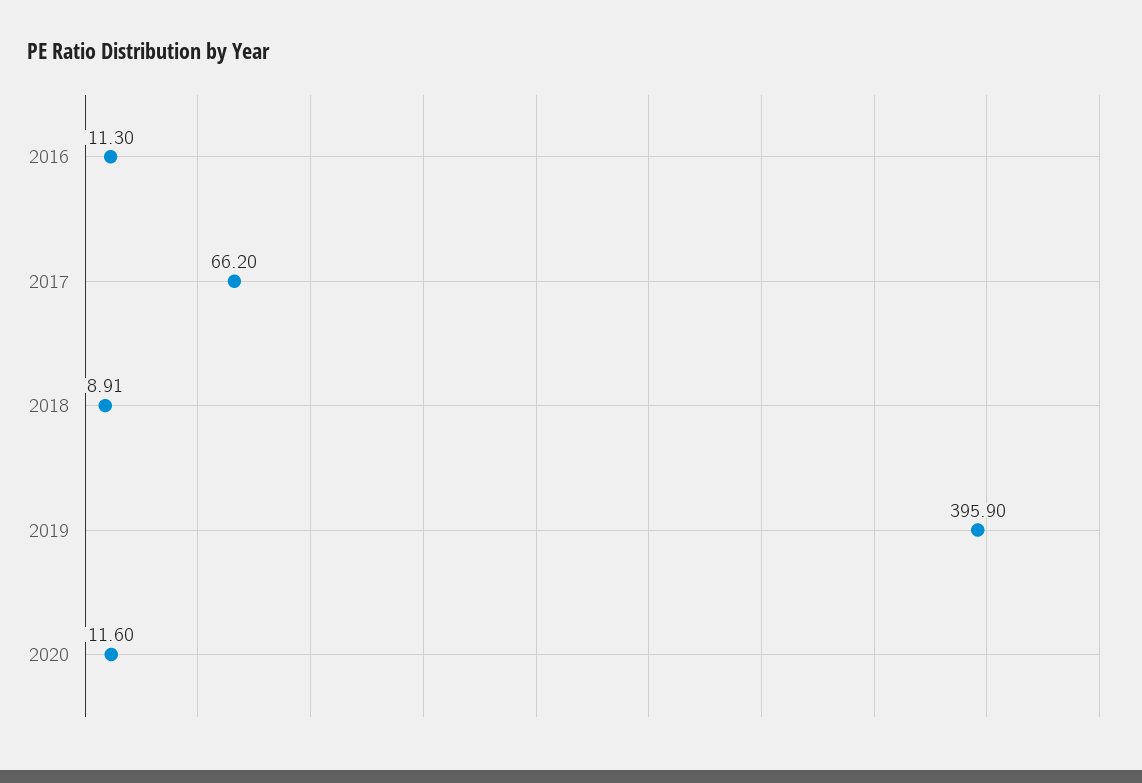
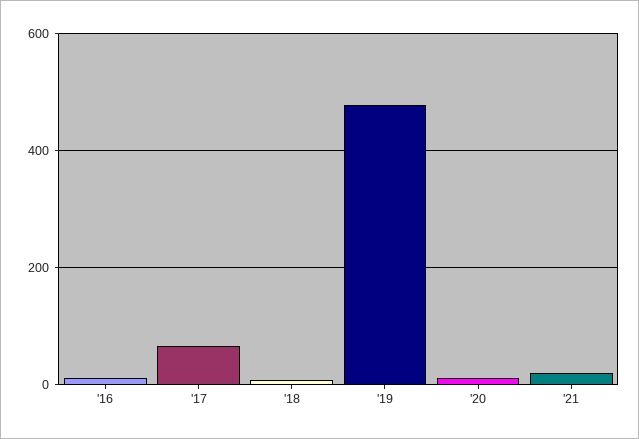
2019: 395.9 -> 480
'21: none -> 20

